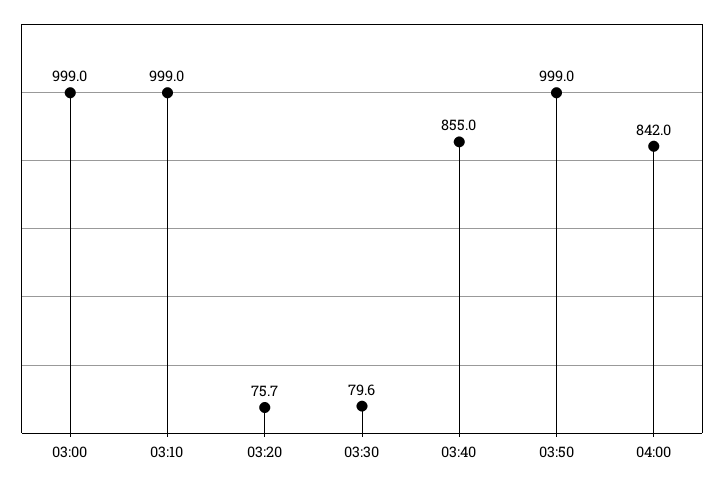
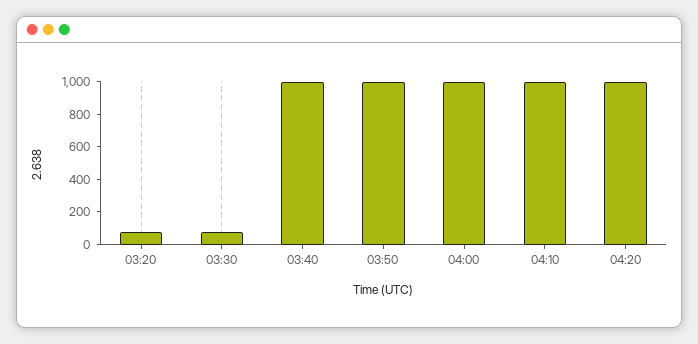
03:00: 999 -> none
03:10: 999 -> none
03:40: 855 -> 1000
04:00: 842 -> 1000
04:10: none -> 1000
04:20: none -> 1000

